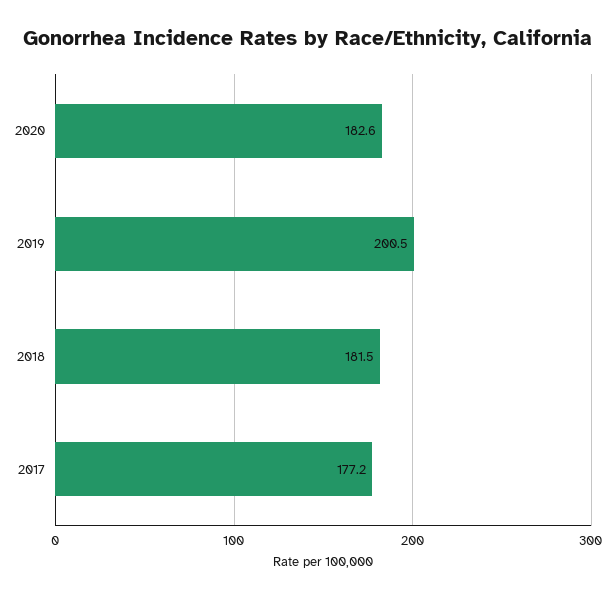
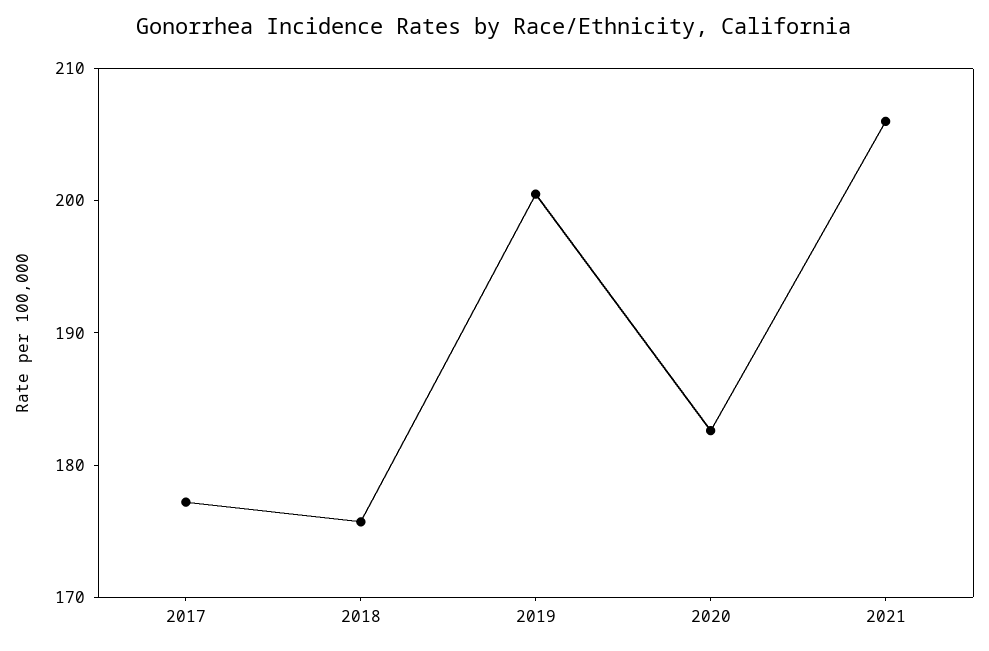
2018: 181.5 -> 176
2021: none -> 206

